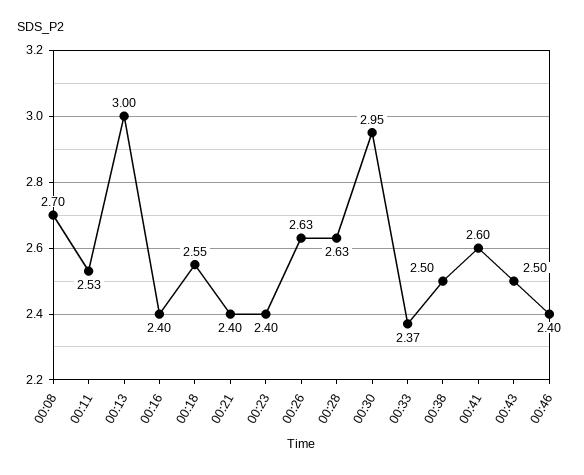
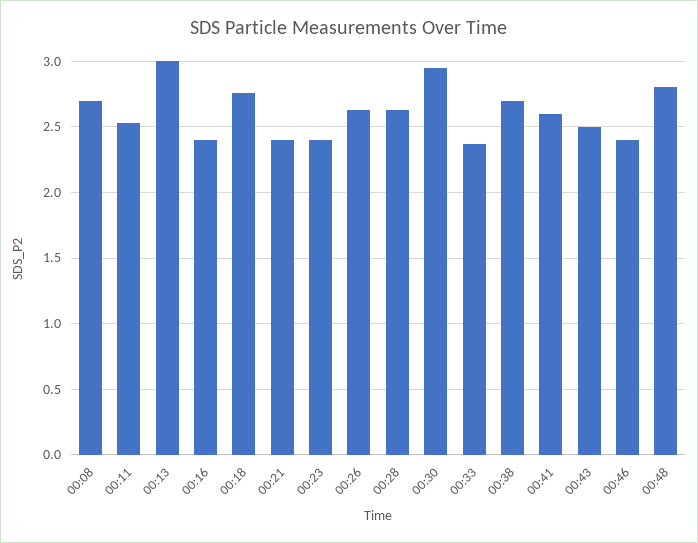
00:18: 2.55 -> 2.75
00:38: 2.5 -> 2.7
00:48: none -> 2.8

